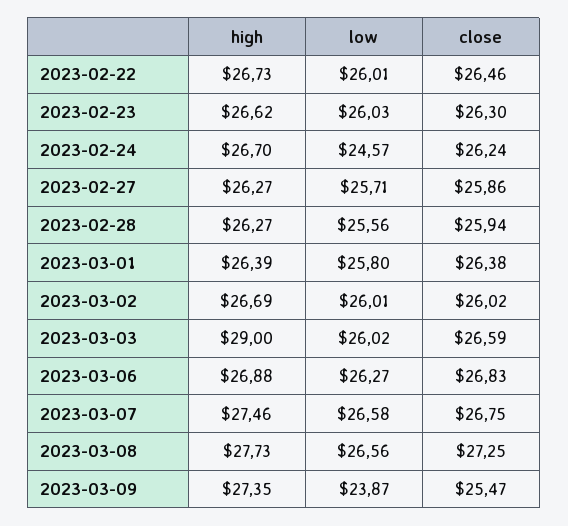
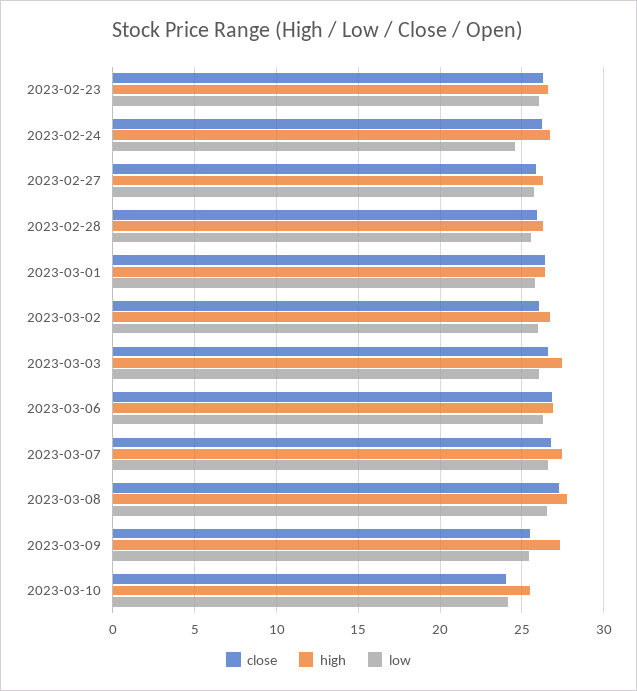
high, 2023-02-22: 26.73 -> none
low, 2023-02-22: 26.01 -> none
close, 2023-02-22: 26.46 -> none
high, 2023-03-03: 29 -> 27.5
low, 2023-03-09: 23.87 -> 25.5
close, 2023-03-10: none -> 24
high, 2023-03-10: none -> 25.5
low, 2023-03-10: none -> 24

